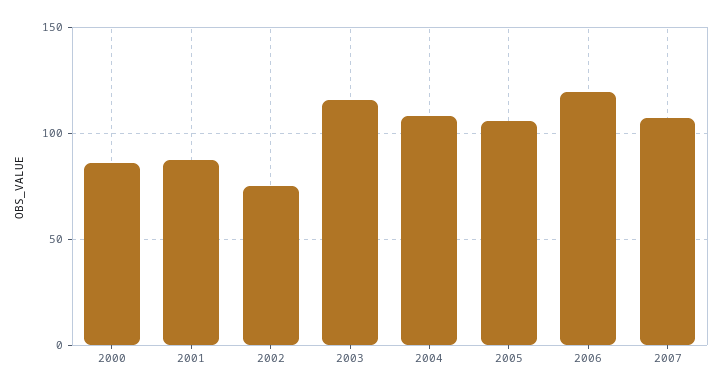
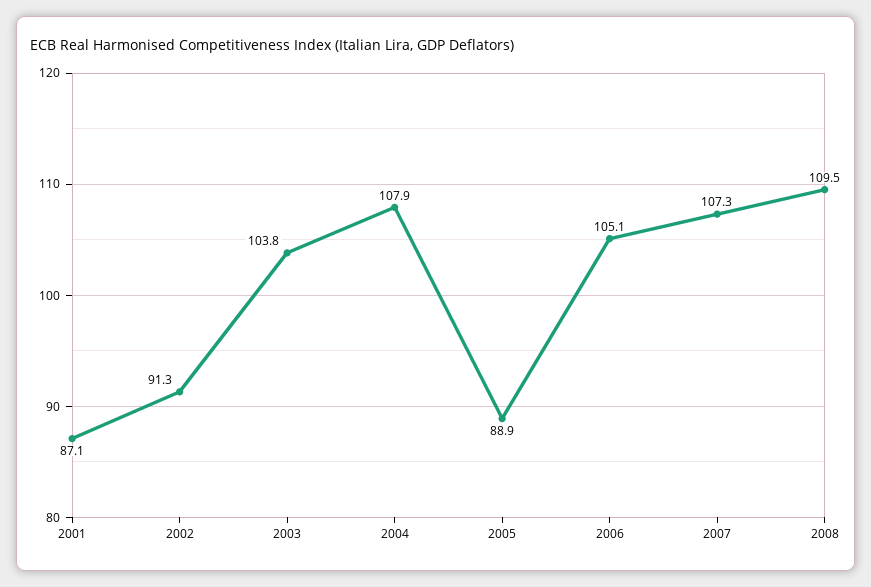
2000: 85 -> none
2002: 75 -> 91.3
2003: 115 -> 103.8
2005: 105 -> 88.9
2006: 120 -> 105.1
2008: none -> 109.5

